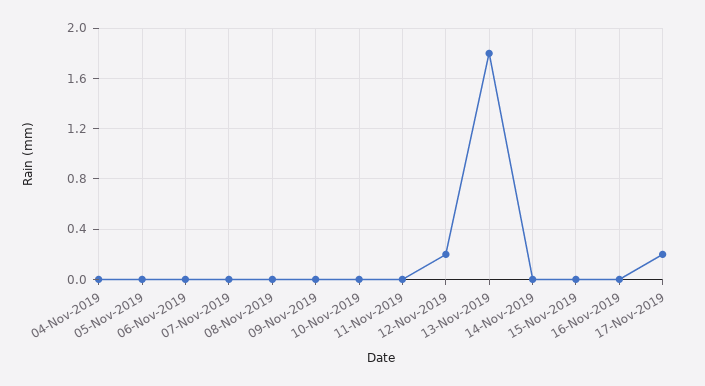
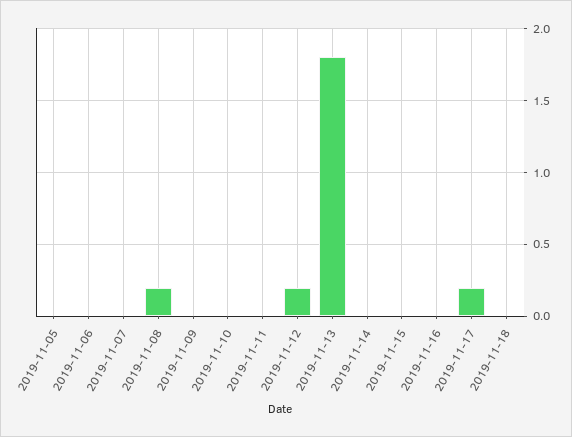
04-Nov-2019: 0 -> none
08-Nov-2019: 0 -> 0.2
2019-11-18: none -> 0

